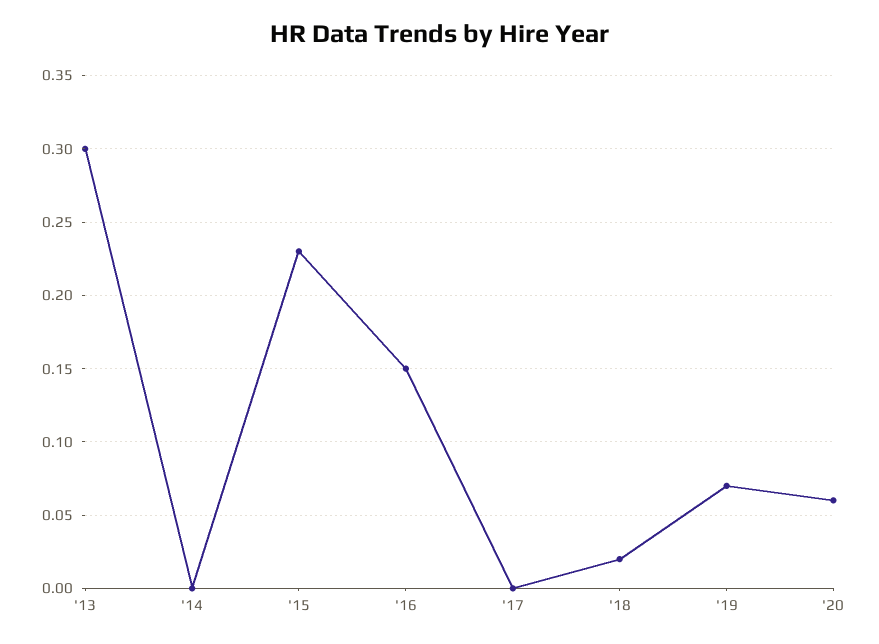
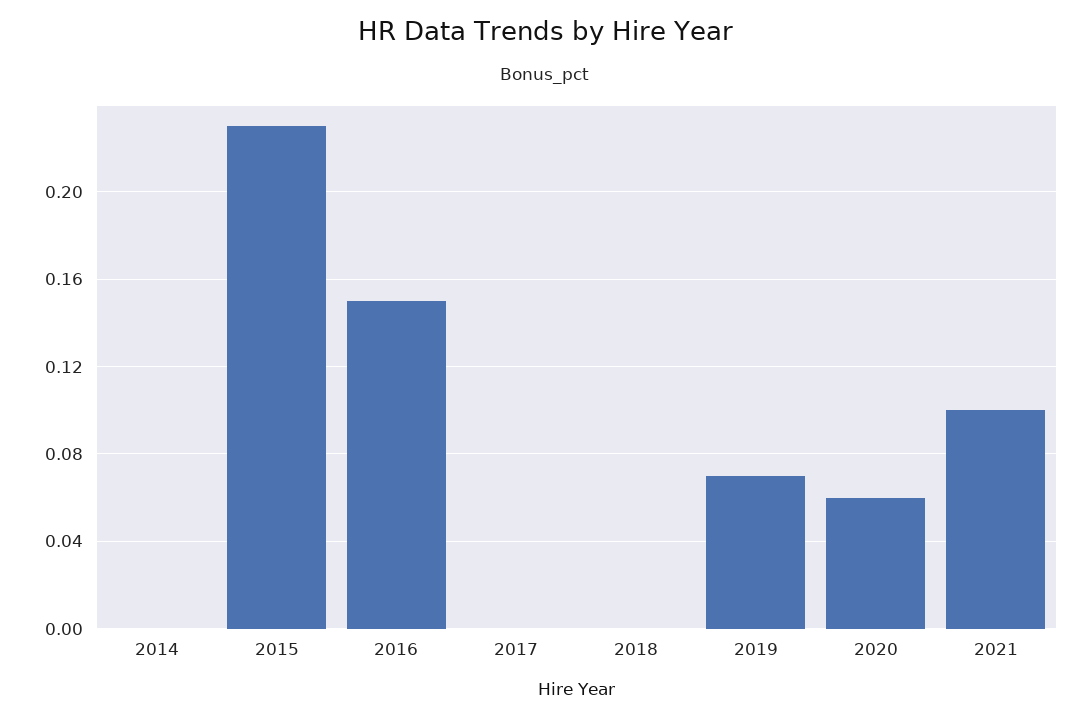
'13: 0.3 -> none
'18: 0.02 -> 0
2021: none -> 0.1

